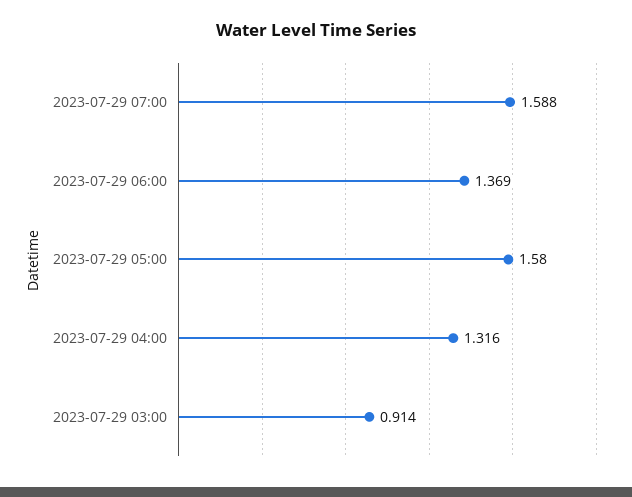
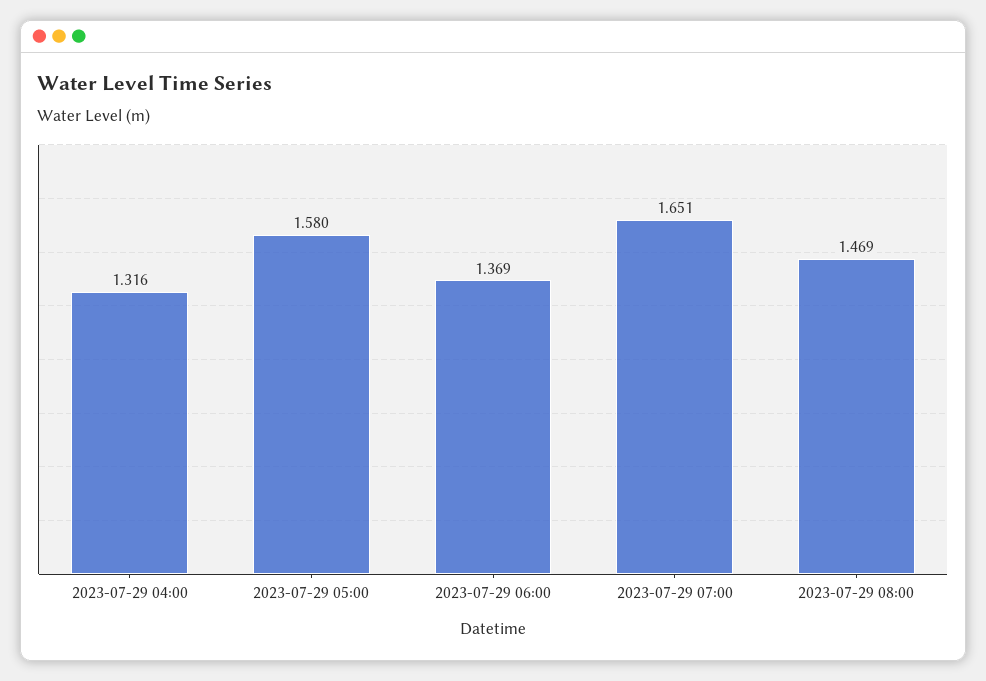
2023-07-29 07:00: 1.588 -> 1.651
2023-07-29 03:00: 0.914 -> none
2023-07-29 08:00: none -> 1.469

